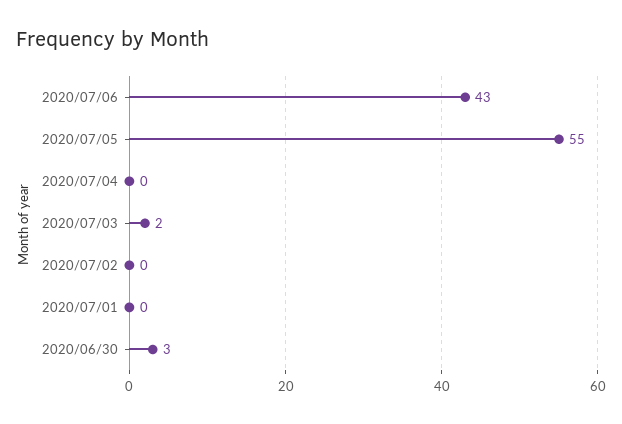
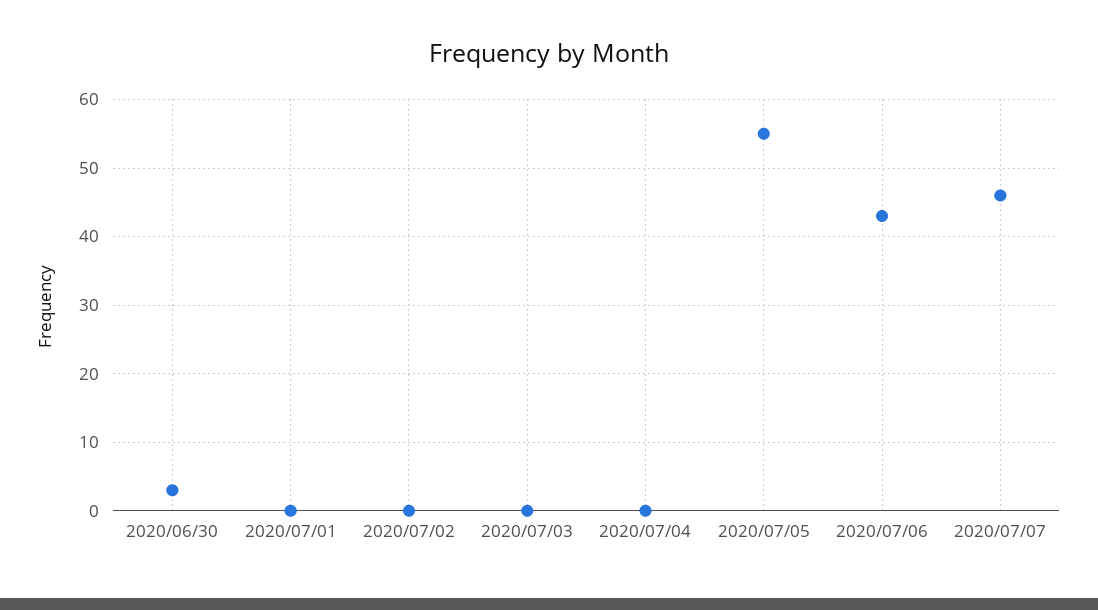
2020/07/03: 2 -> 0
2020/07/07: none -> 46

